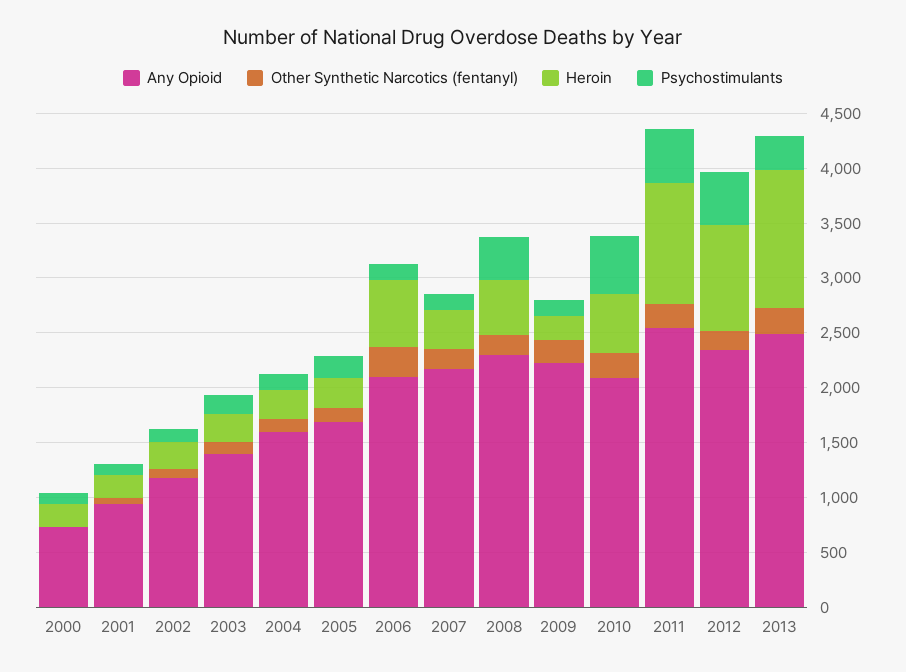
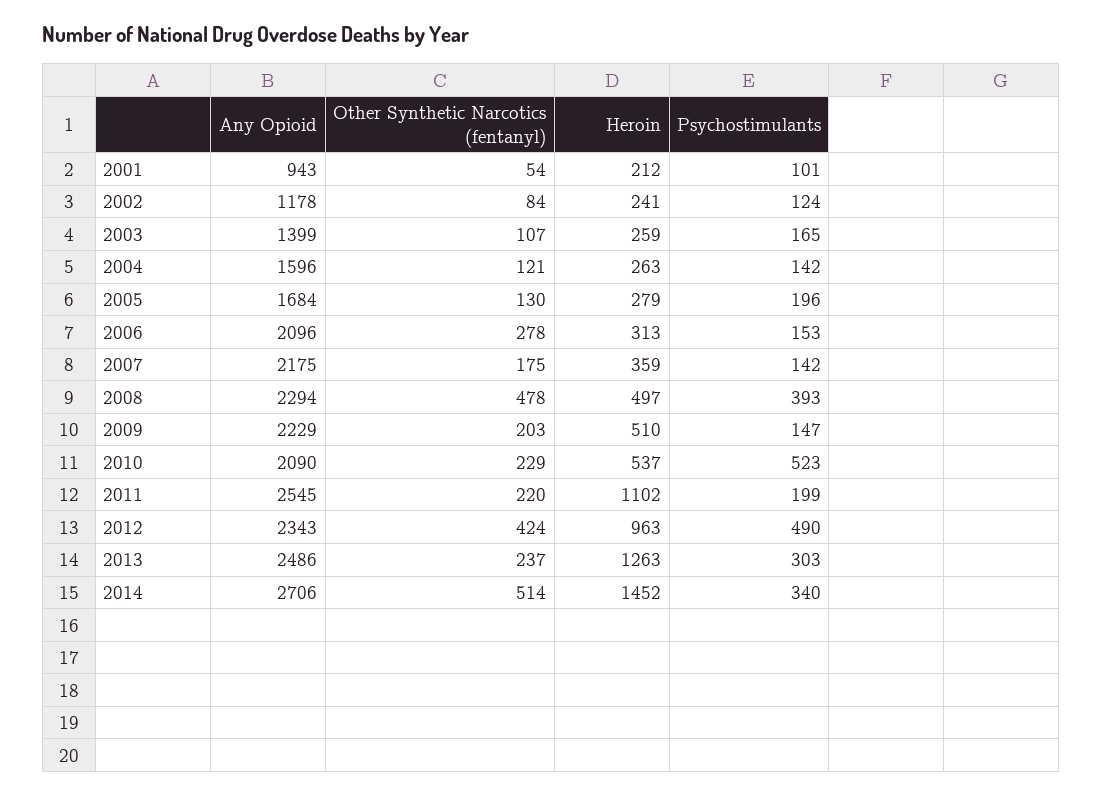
Any Opioid, 2000: 700 -> none
Other Synthetic Narcotics (fentanyl), 2000: 0 -> none
Heroin, 2000: 200 -> none
Psychostimulants, 2000: 100 -> none
Heroin, 2006: 600 -> 313
Other Synthetic Narcotics (fentanyl), 2008: 200 -> 478
Heroin, 2009: 200 -> 510
Psychostimulants, 2011: 500 -> 199
Other Synthetic Narcotics (fentanyl), 2012: 200 -> 424
Any Opioid, 2014: none -> 2706
Other Synthetic Narcotics (fentanyl), 2014: none -> 514
Heroin, 2014: none -> 1452
Psychostimulants, 2014: none -> 340

